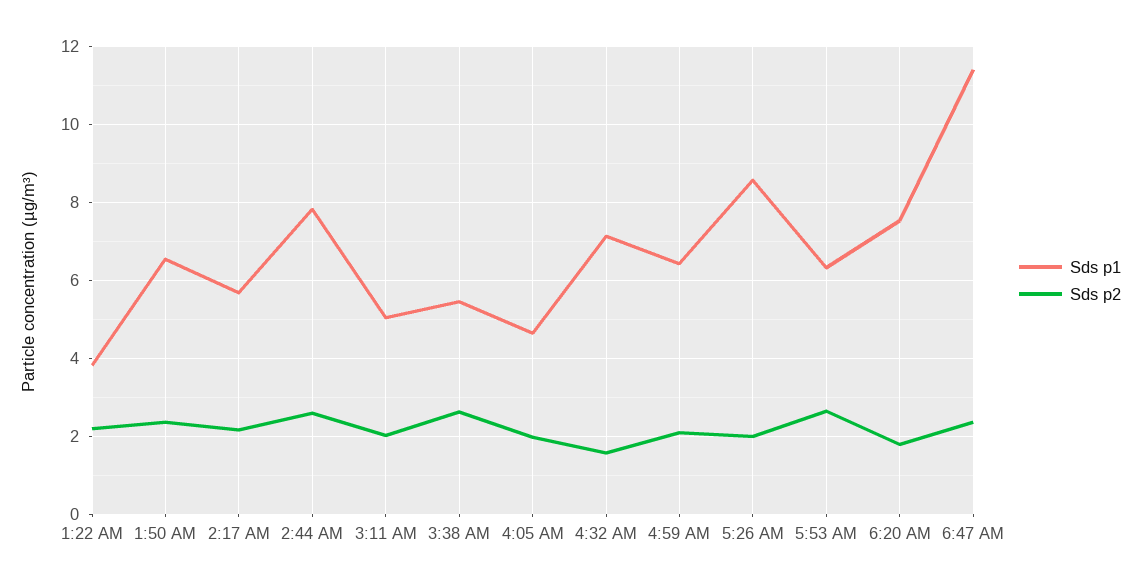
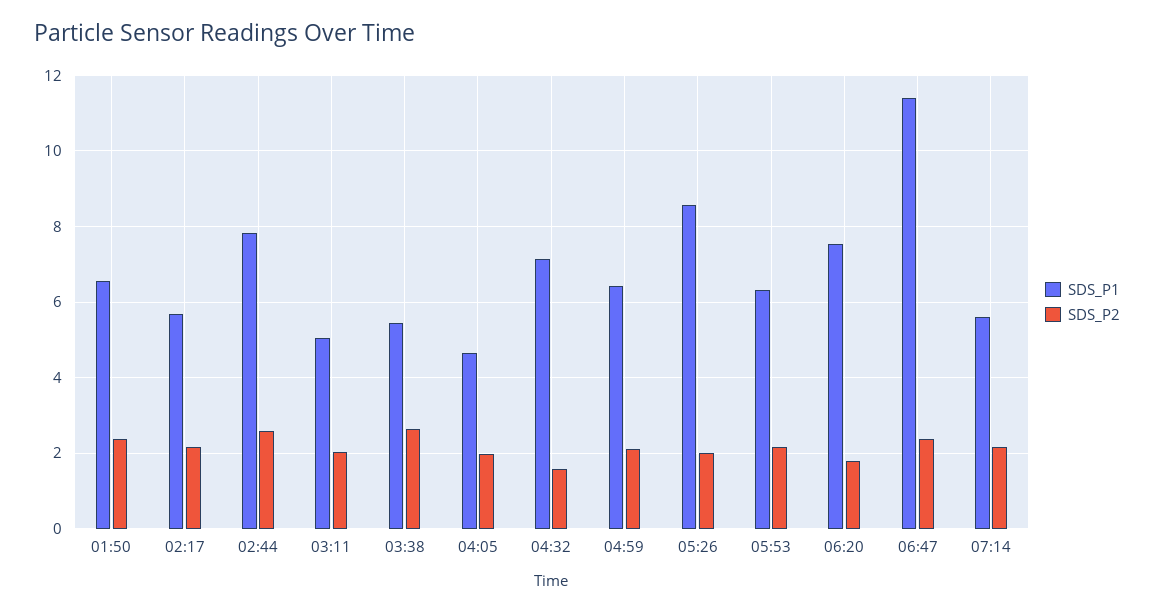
Sds p1, 1:22 AM: 3.8 -> none
Sds p2, 1:22 AM: 2.2 -> none
Sds p2, 5:53 AM: 2.6 -> 2.2
Sds p1, 07:14: none -> 5.6
Sds p2, 07:14: none -> 2.2

